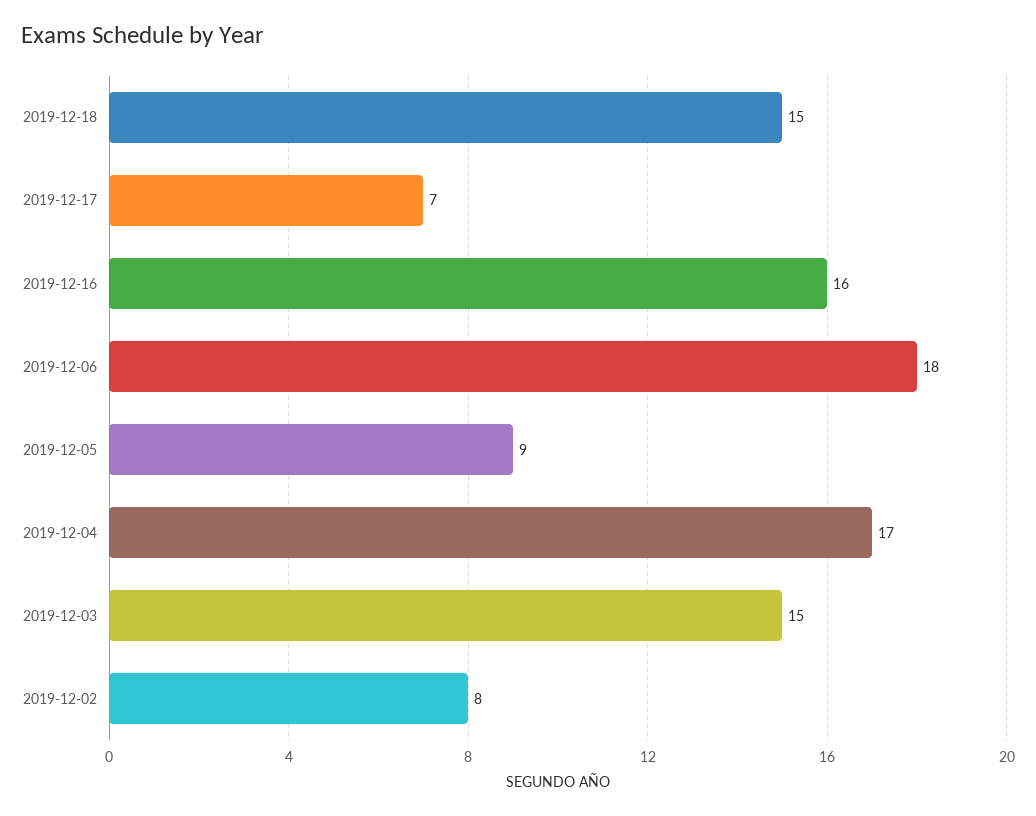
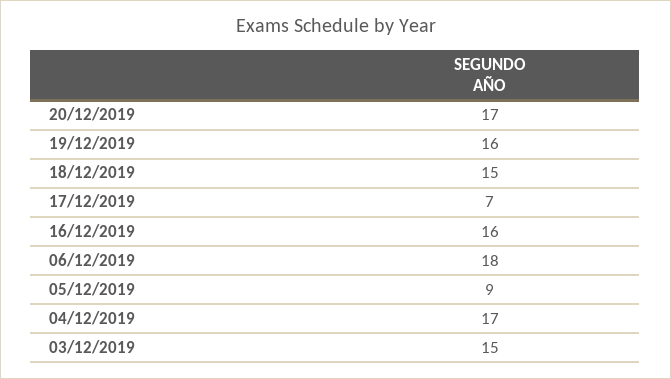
2019-12-02: 8 -> none
20/12/2019: none -> 17
19/12/2019: none -> 16

